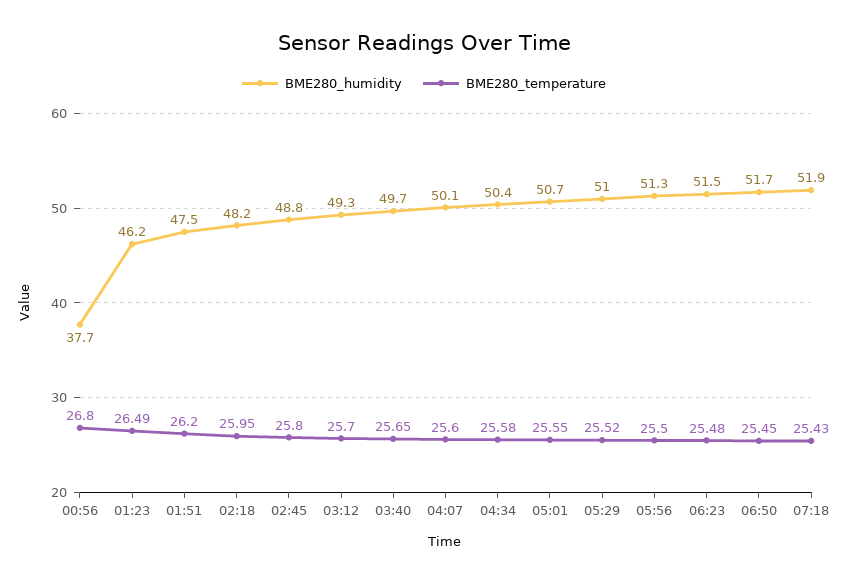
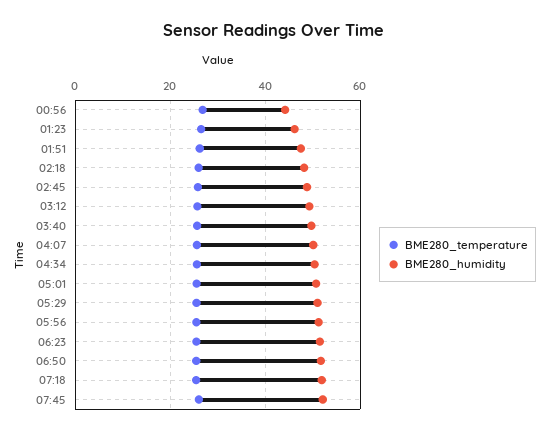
BME280_humidity, 00:56: 37.7 -> 44
BME280_temperature, 07:45: none -> 26
BME280_humidity, 07:45: none -> 52

